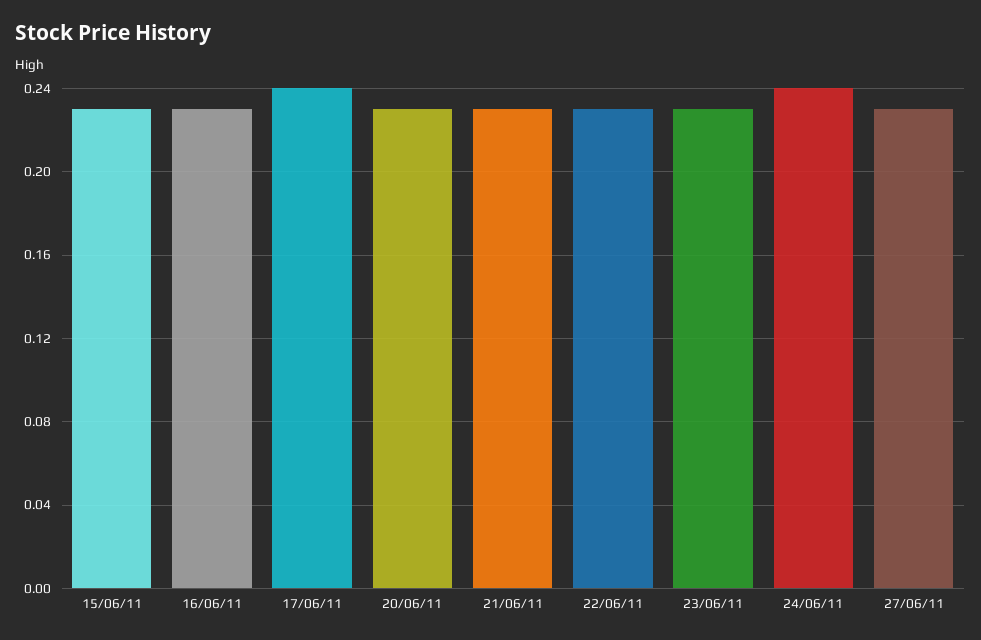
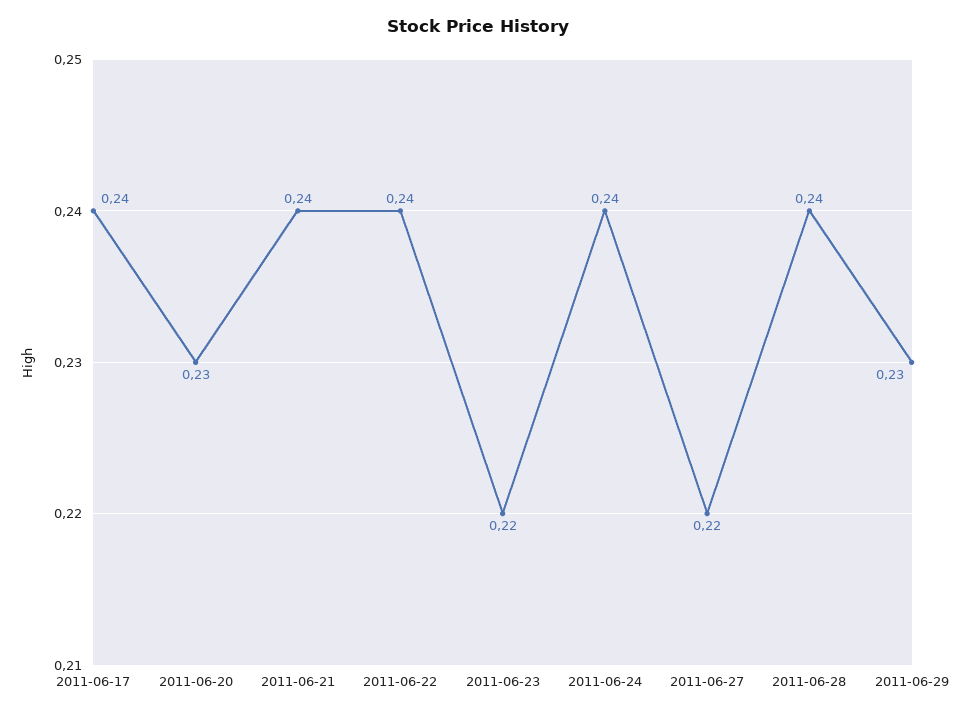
15/06/11: 0.23 -> none
16/06/11: 0.23 -> none
21/06/11: 0.23 -> 0.24
22/06/11: 0.23 -> 0.24
23/06/11: 0.23 -> 0.22
27/06/11: 0.23 -> 0.22
2011-06-28: none -> 0.24
2011-06-29: none -> 0.23

